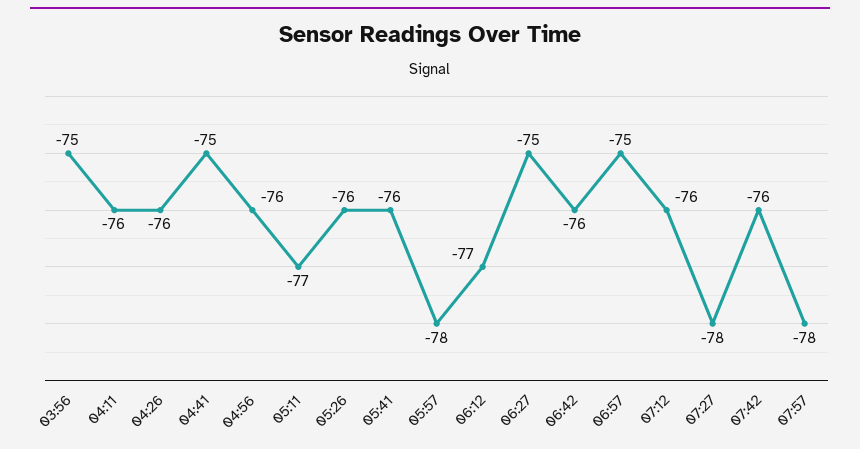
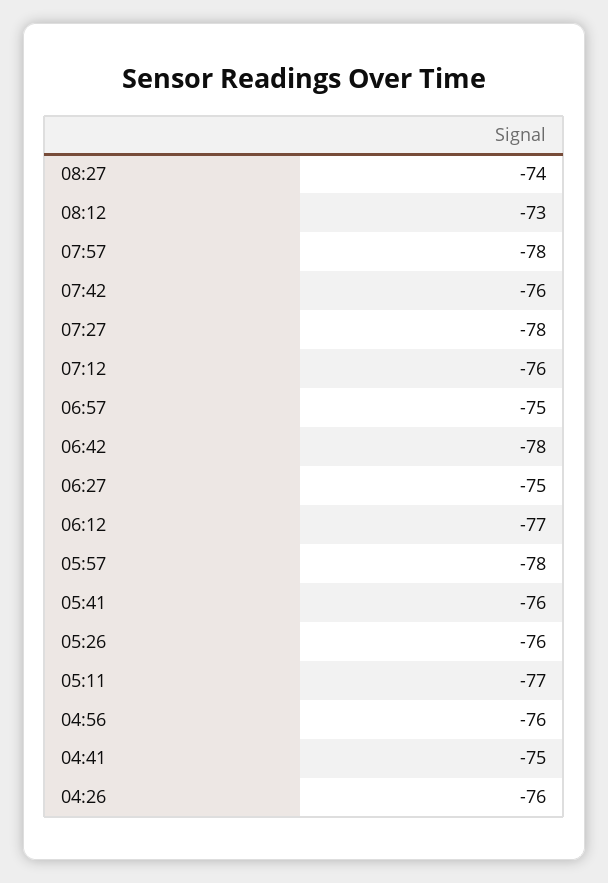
03:56: -75 -> none
04:11: -76 -> none
06:42: -76 -> -78
08:27: none -> -74
08:12: none -> -73

